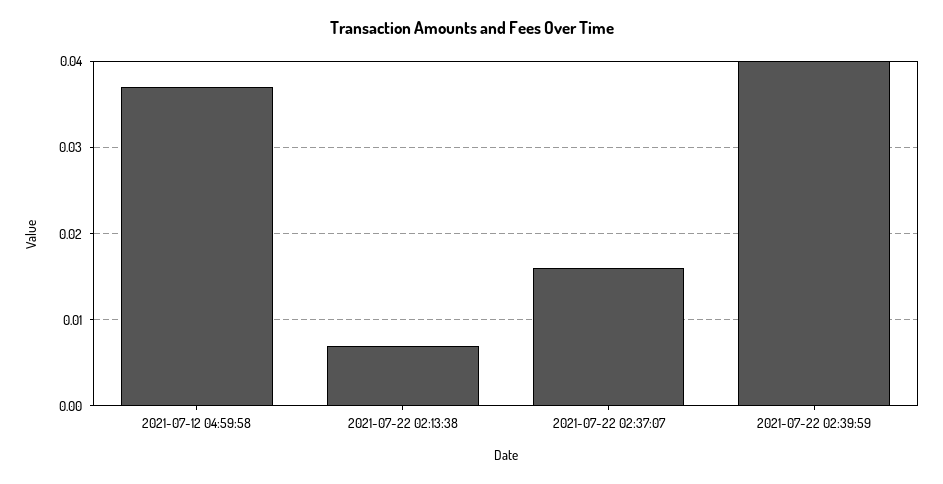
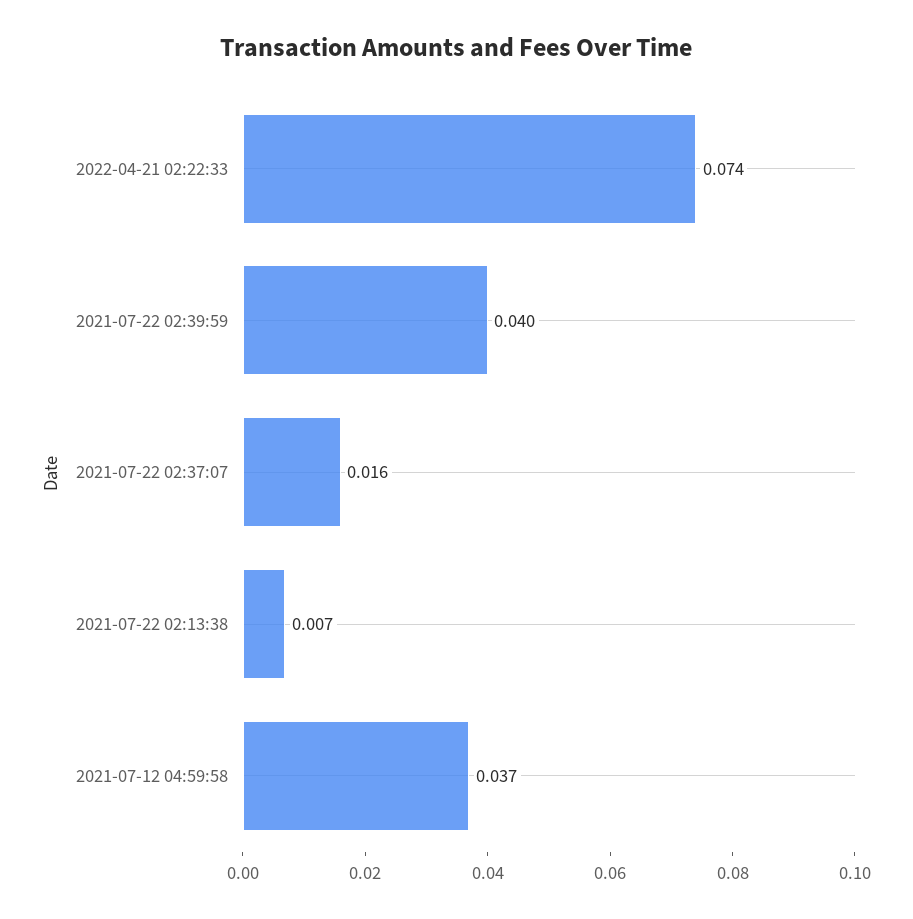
2022-04-21 02:22:33: none -> 0.074

